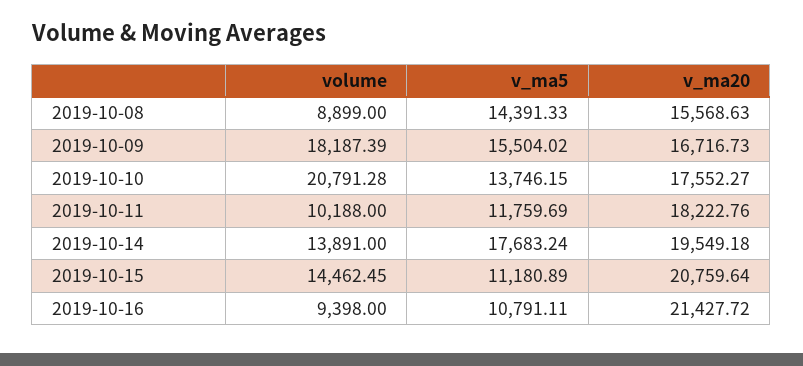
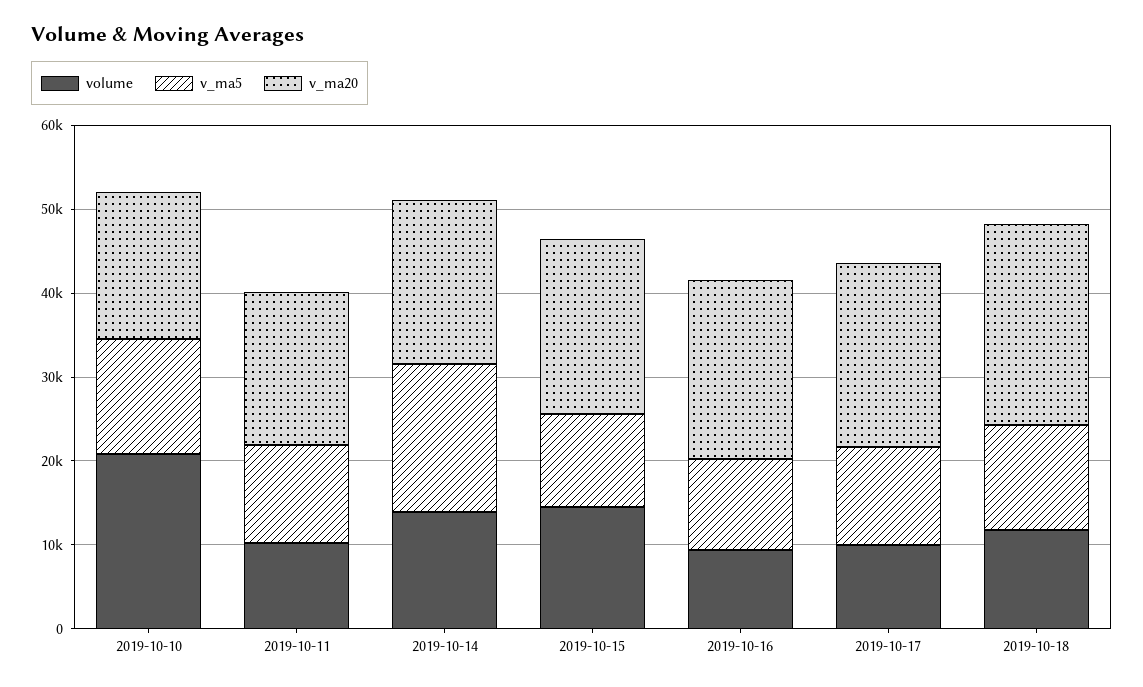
volume, 2019-10-08: 8899 -> none
v_ma5, 2019-10-08: 14391.33 -> none
v_ma20, 2019-10-08: 15568.63 -> none
volume, 2019-10-09: 18187.39 -> none
v_ma5, 2019-10-09: 15504.02 -> none
v_ma20, 2019-10-09: 16716.73 -> none
volume, 2019-10-17: none -> 10000
v_ma5, 2019-10-17: none -> 12000
v_ma20, 2019-10-17: none -> 22000
volume, 2019-10-18: none -> 12000
v_ma5, 2019-10-18: none -> 12000
v_ma20, 2019-10-18: none -> 24000

